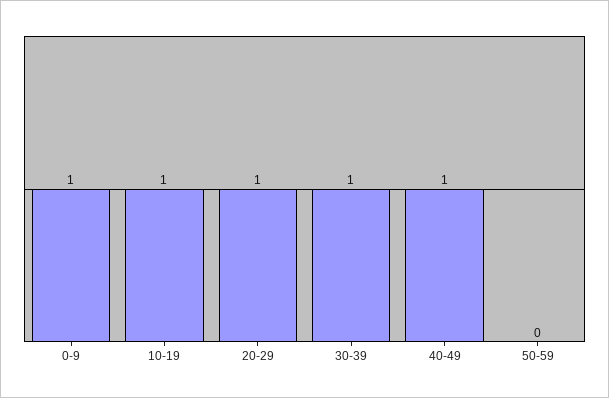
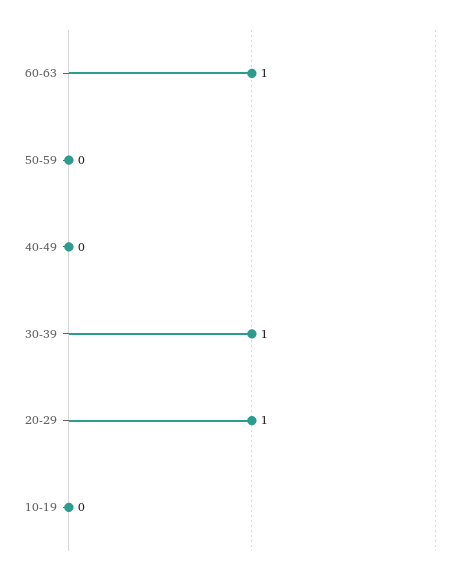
0-9: 1 -> none
10-19: 1 -> 0
40-49: 1 -> 0
60-63: none -> 1

